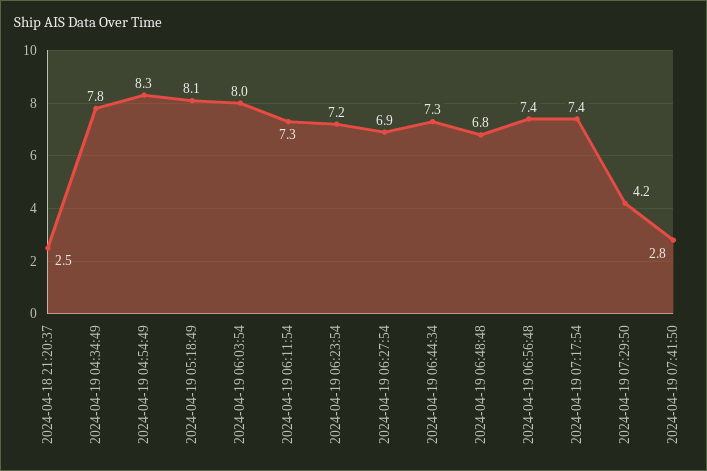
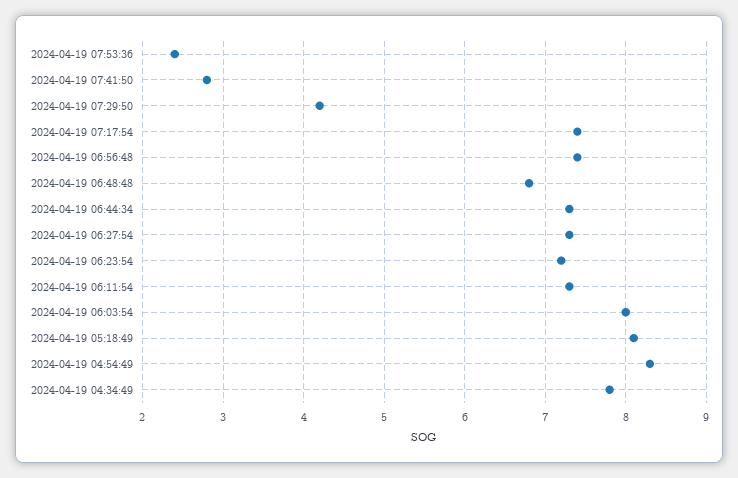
2024-04-18 21:20:37: 2.5 -> none
2024-04-19 06:27:54: 6.9 -> 7.3
2024-04-19 07:53:36: none -> 2.4

